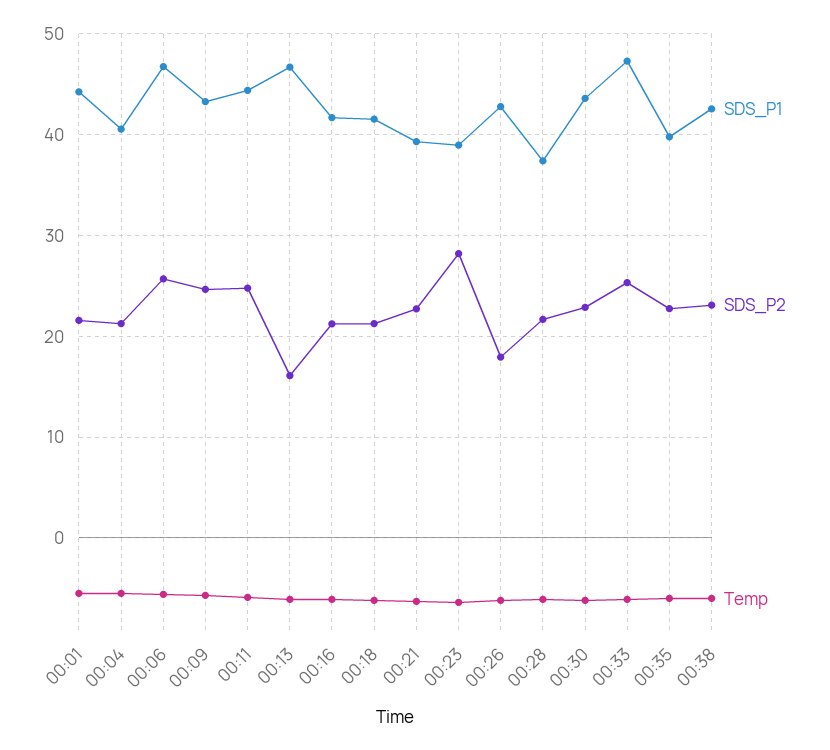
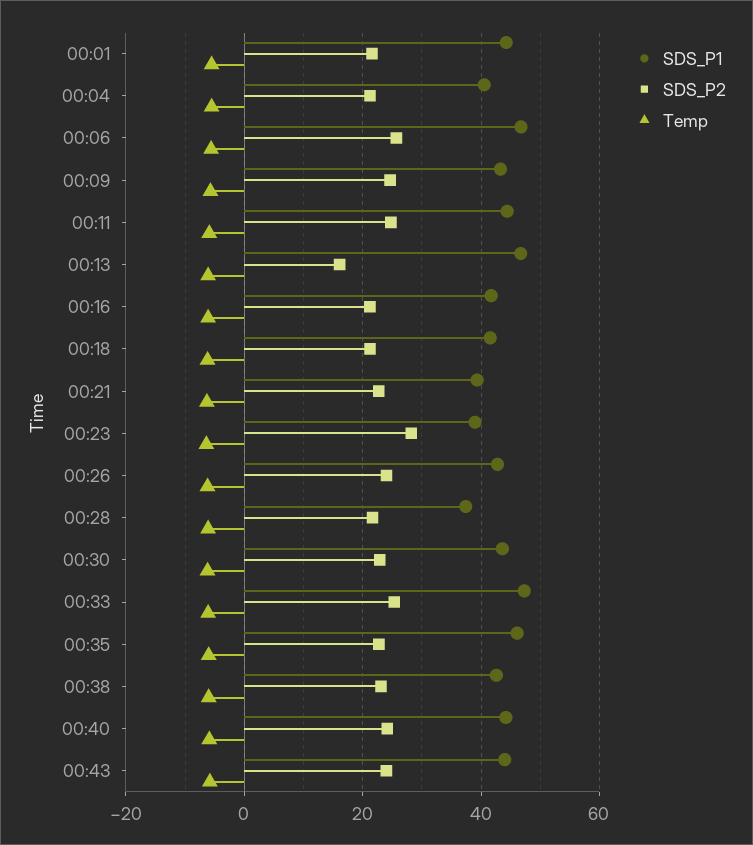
SDS_P2, 00:26: 18 -> 24
SDS_P1, 00:35: 40 -> 46
SDS_P1, 00:40: none -> 44
SDS_P2, 00:40: none -> 24
Temp, 00:40: none -> -6
SDS_P1, 00:43: none -> 44
SDS_P2, 00:43: none -> 24
Temp, 00:43: none -> -6

